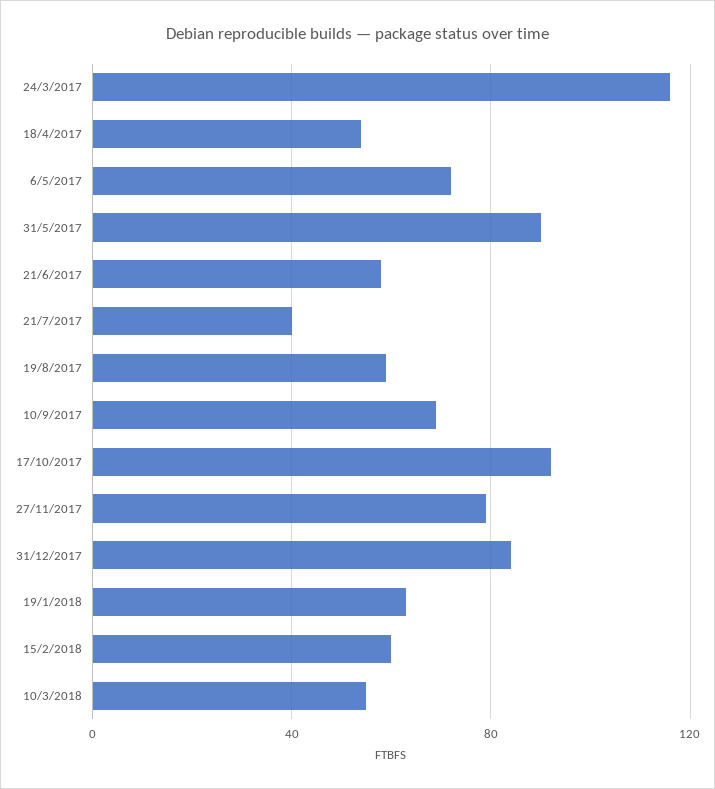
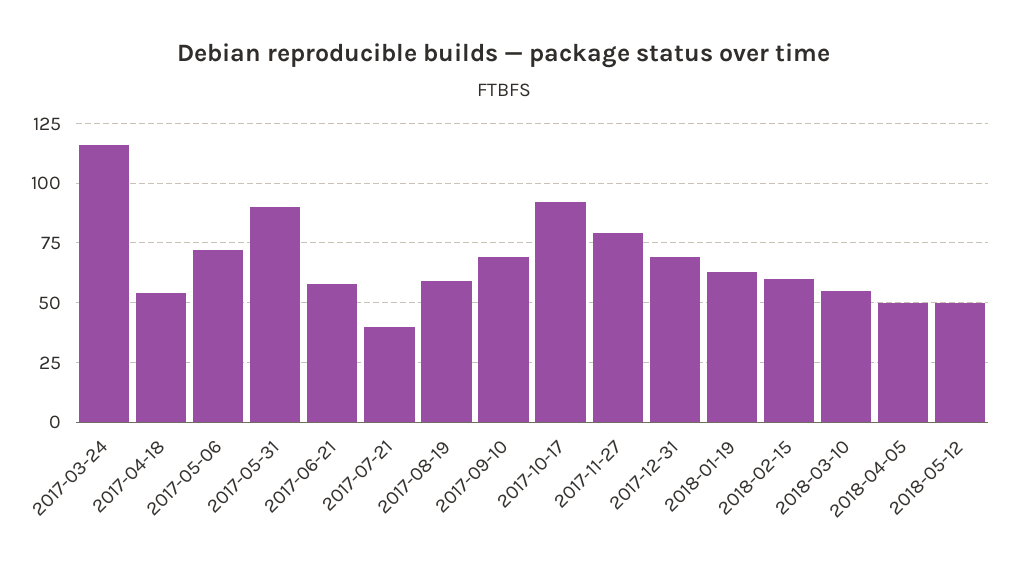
31/12/2017: 85 -> 70
2018-04-05: none -> 50
2018-05-12: none -> 50

